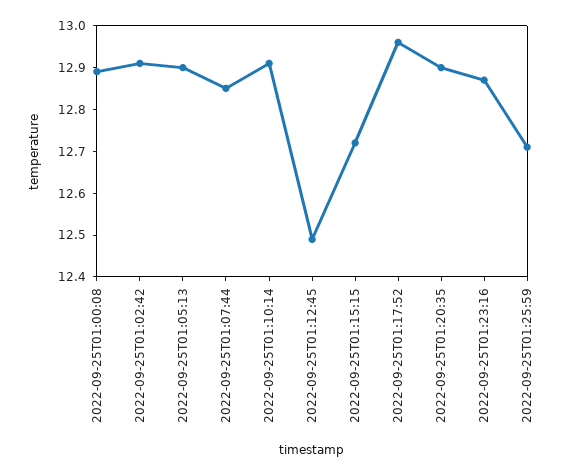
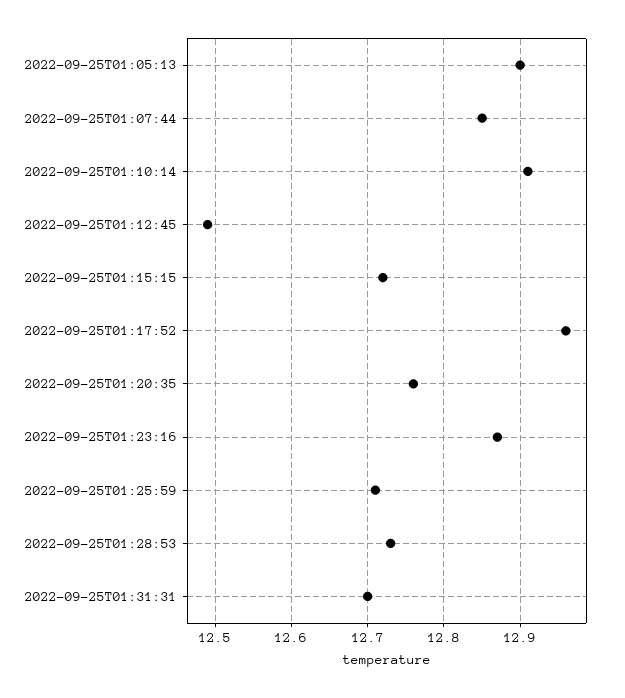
2022-09-25T01:00:08: 12.9 -> none
2022-09-25T01:02:42: 12.9 -> none
2022-09-25T01:20:35: 12.9 -> 12.76
2022-09-25T01:28:53: none -> 12.73
2022-09-25T01:31:31: none -> 12.7

